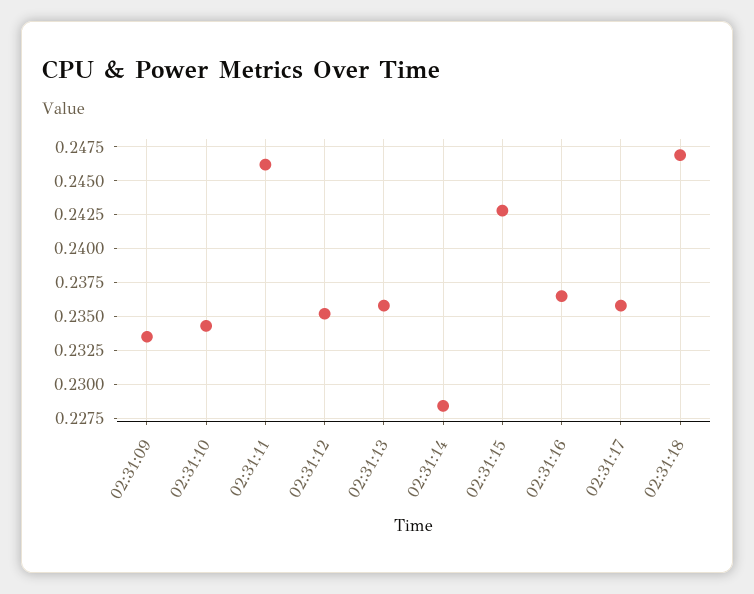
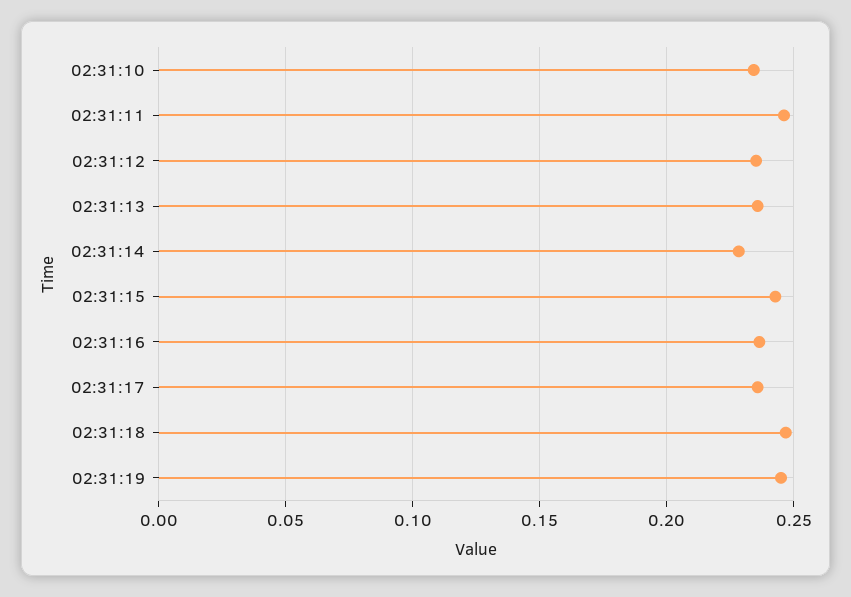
02:31:09: 0.2335 -> none
02:31:19: none -> 0.245

